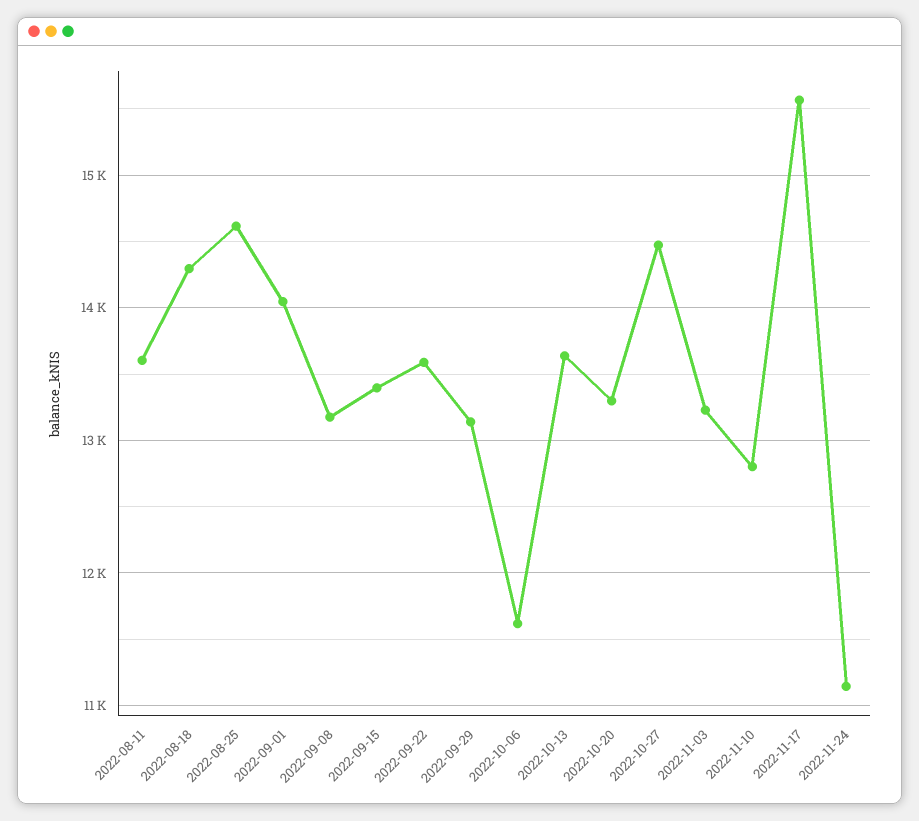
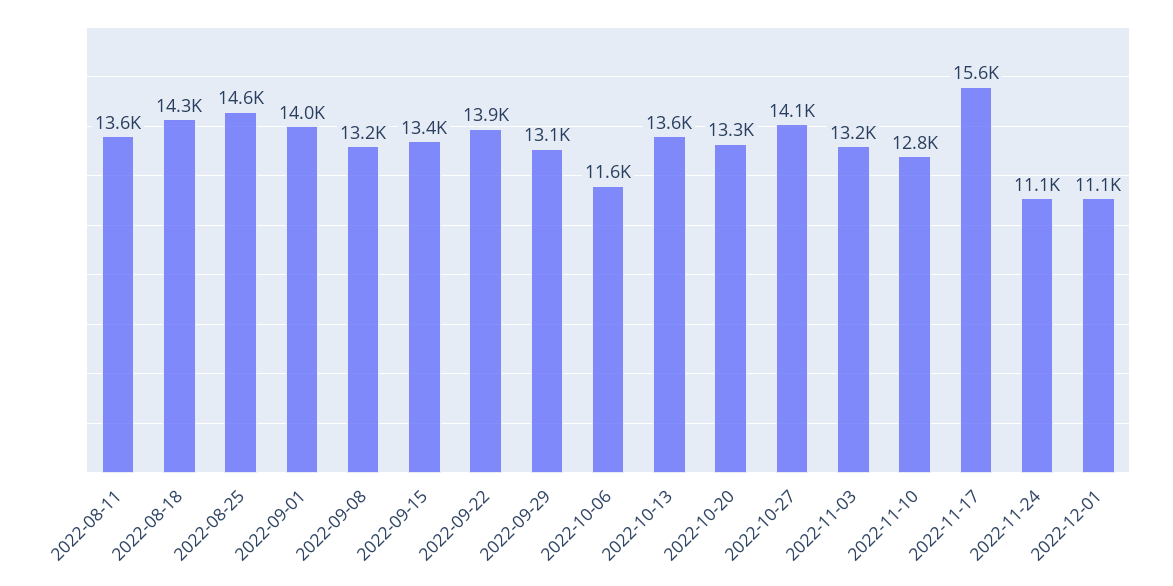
2022-09-22: 13600 -> 13900
2022-10-27: 14500 -> 14100
2022-12-01: none -> 11100

